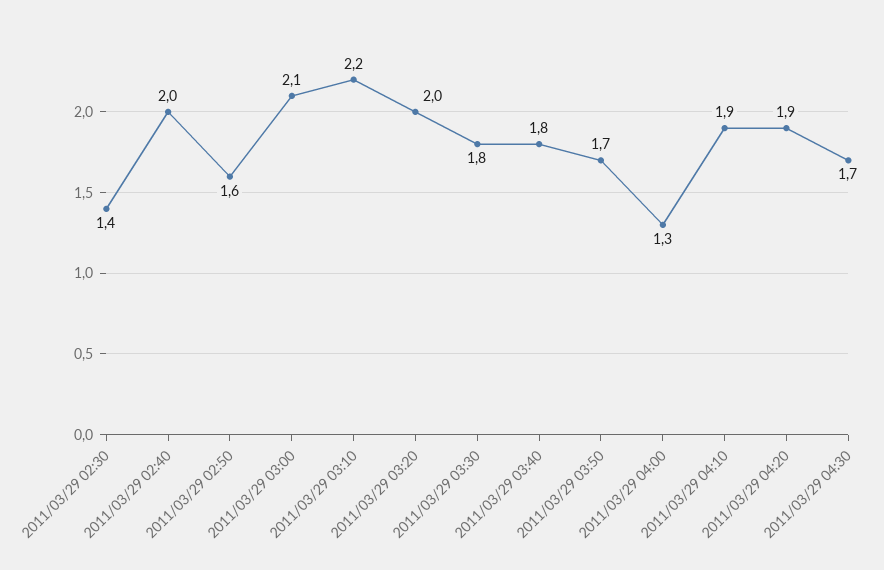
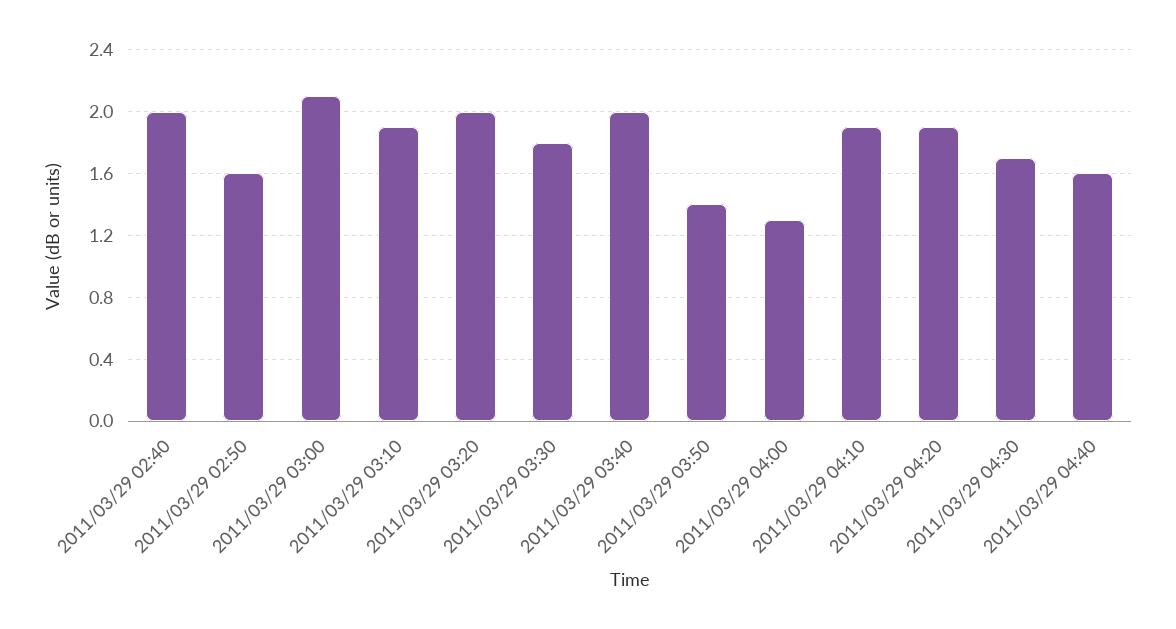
2011/03/29 02:30: 1.4 -> none
2011/03/29 03:10: 2.2 -> 1.9
2011/03/29 03:40: 1.8 -> 2
2011/03/29 03:50: 1.7 -> 1.4
2011/03/29 04:40: none -> 1.6

